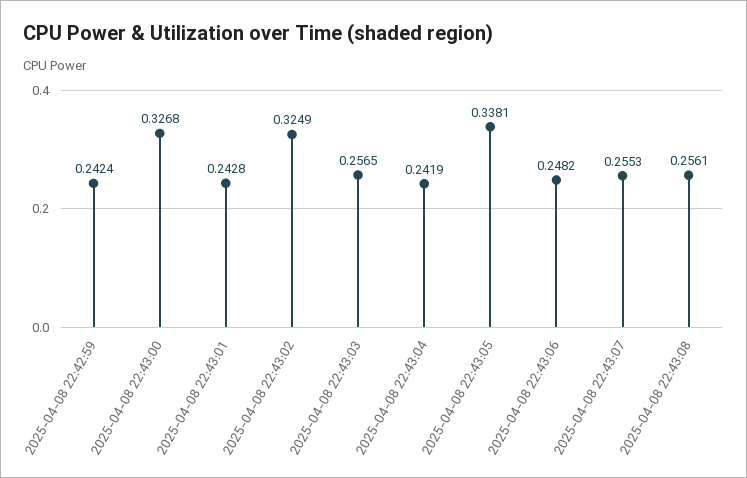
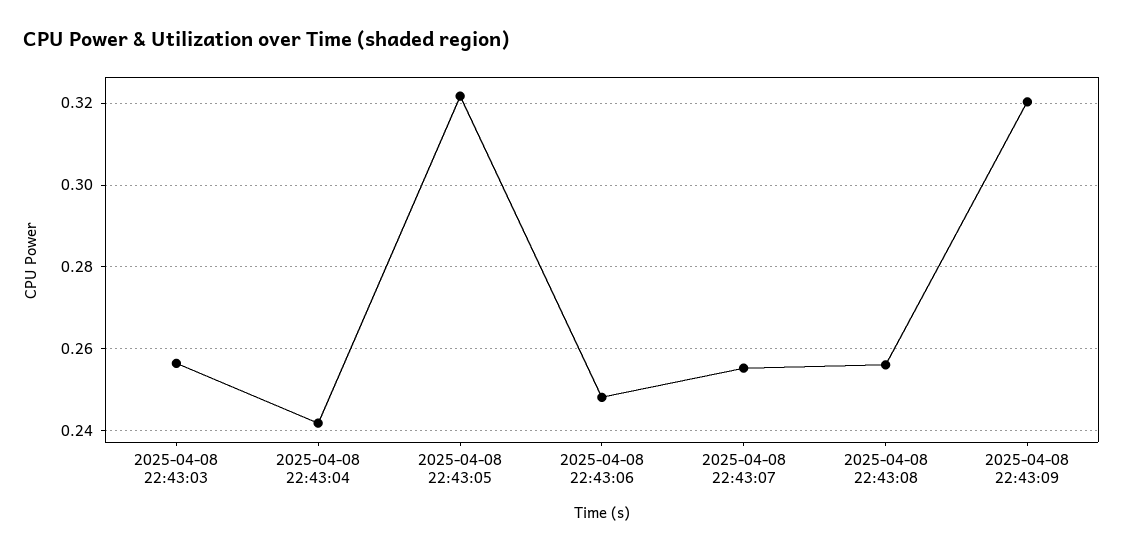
2025-04-08 22:42:59: 0.2424 -> none
2025-04-08 22:43:00: 0.3268 -> none
2025-04-08 22:43:01: 0.2428 -> none
2025-04-08 22:43:02: 0.3249 -> none
2025-04-08 22:43:05: 0.3381 -> 0.322
2025-04-08 22:43:09: none -> 0.32

